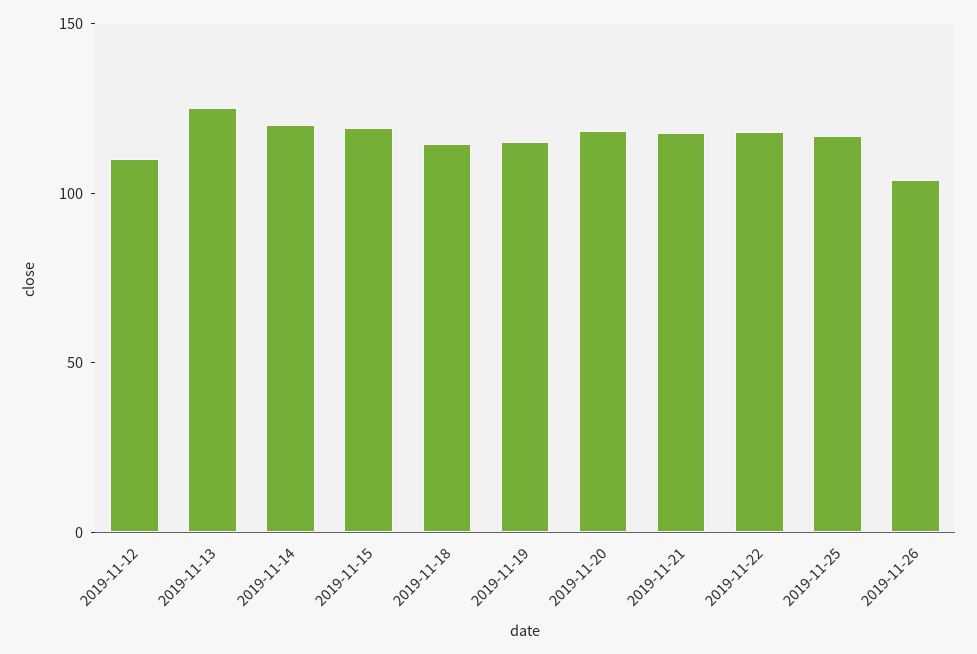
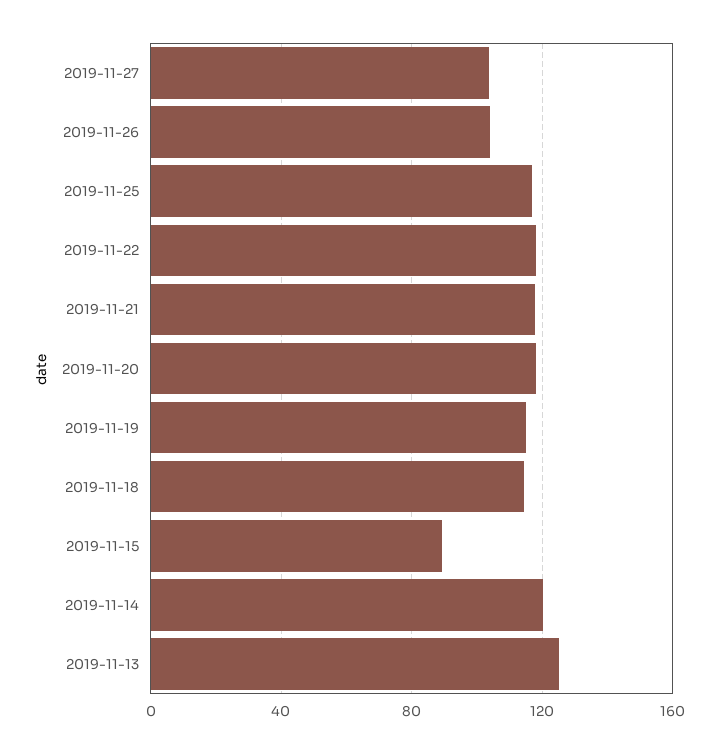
2019-11-12: 110 -> none
2019-11-15: 120 -> 90
2019-11-27: none -> 105

